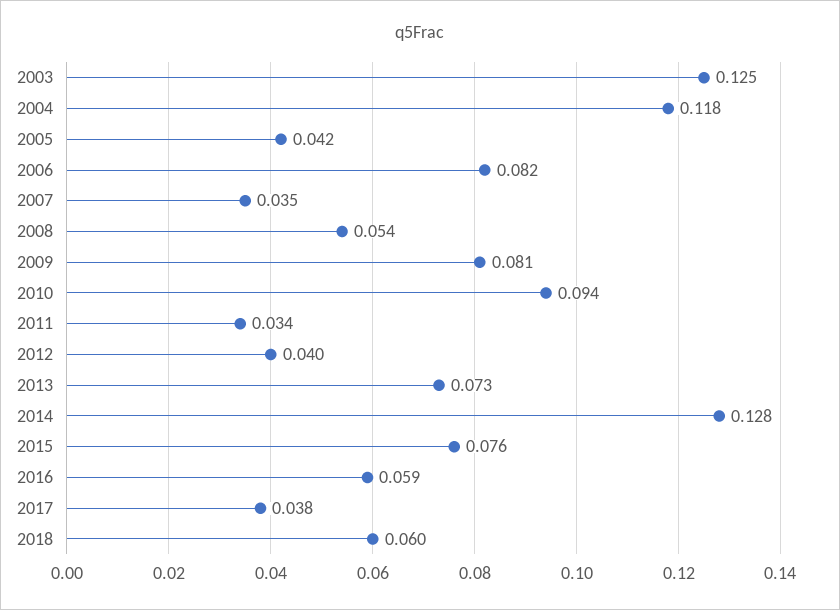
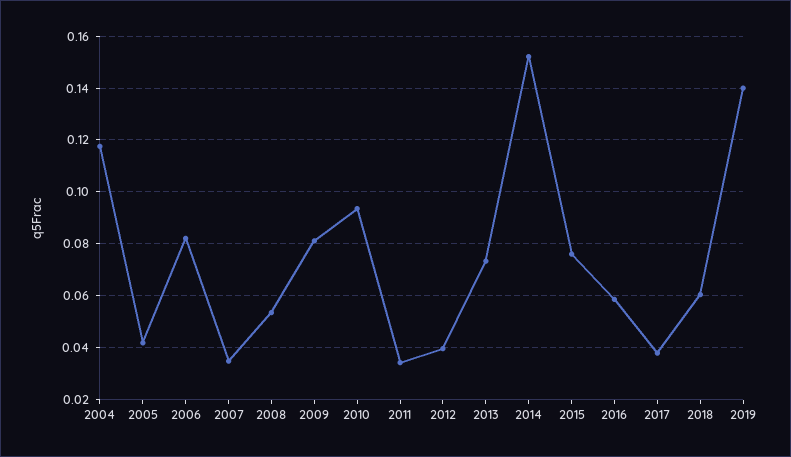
2003: 0.125 -> none
2014: 0.128 -> 0.1525
2019: none -> 0.14

